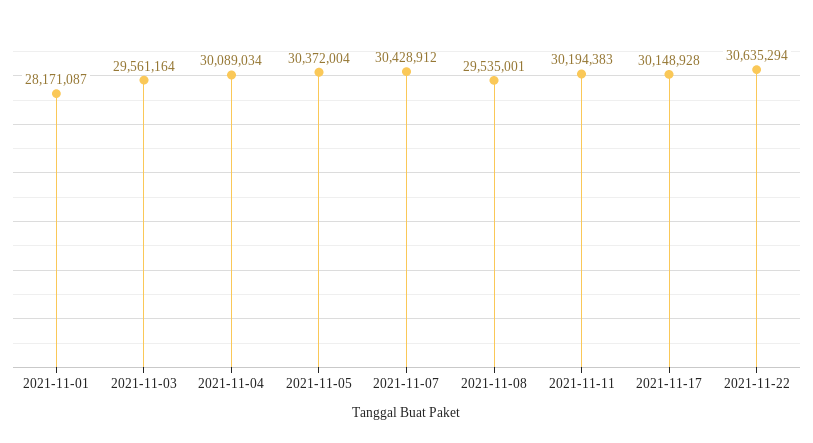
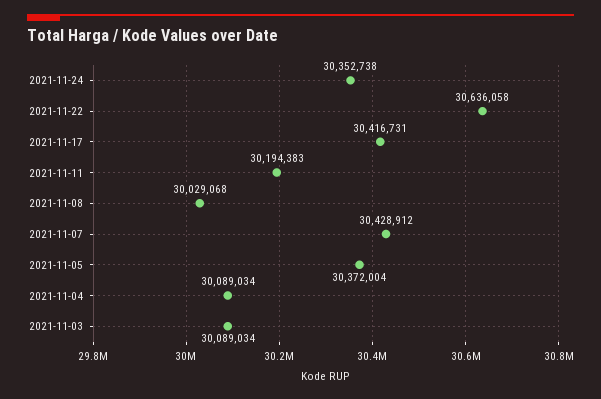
2021-11-01: 28171087 -> none
2021-11-03: 29561164 -> 30089034
2021-11-08: 29535001 -> 30029068
2021-11-17: 30148928 -> 30416731
2021-11-22: 30635294 -> 30636058
2021-11-24: none -> 30352738

